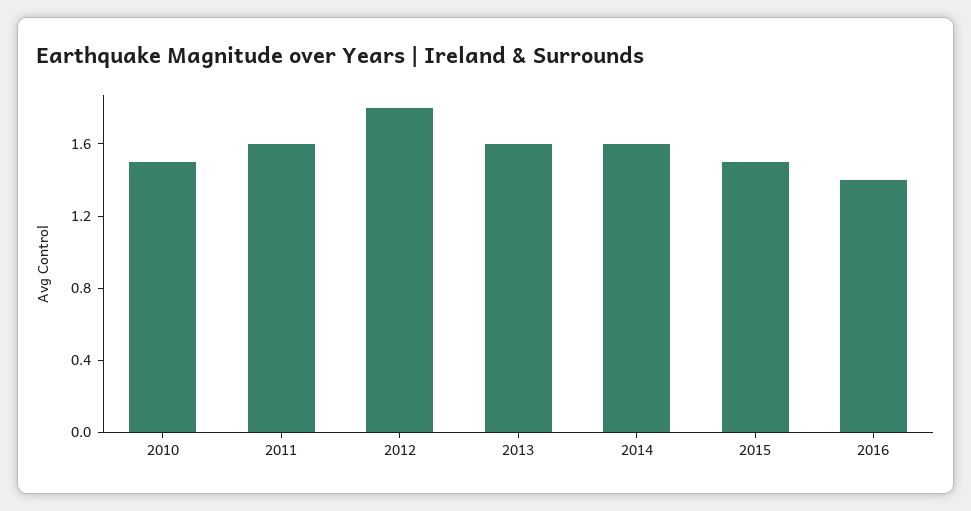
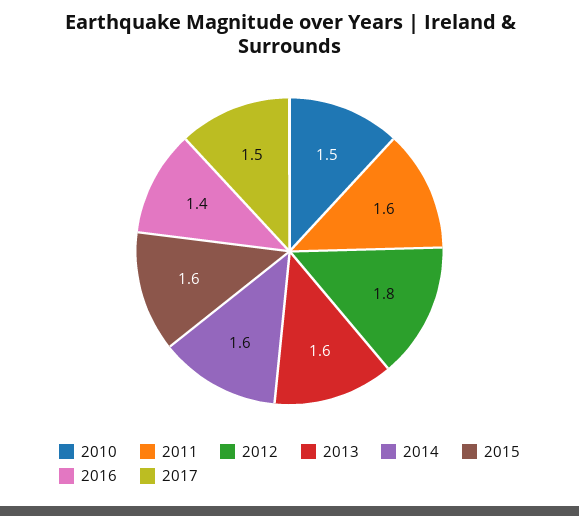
2015: 1.5 -> 1.6
2017: none -> 1.5

